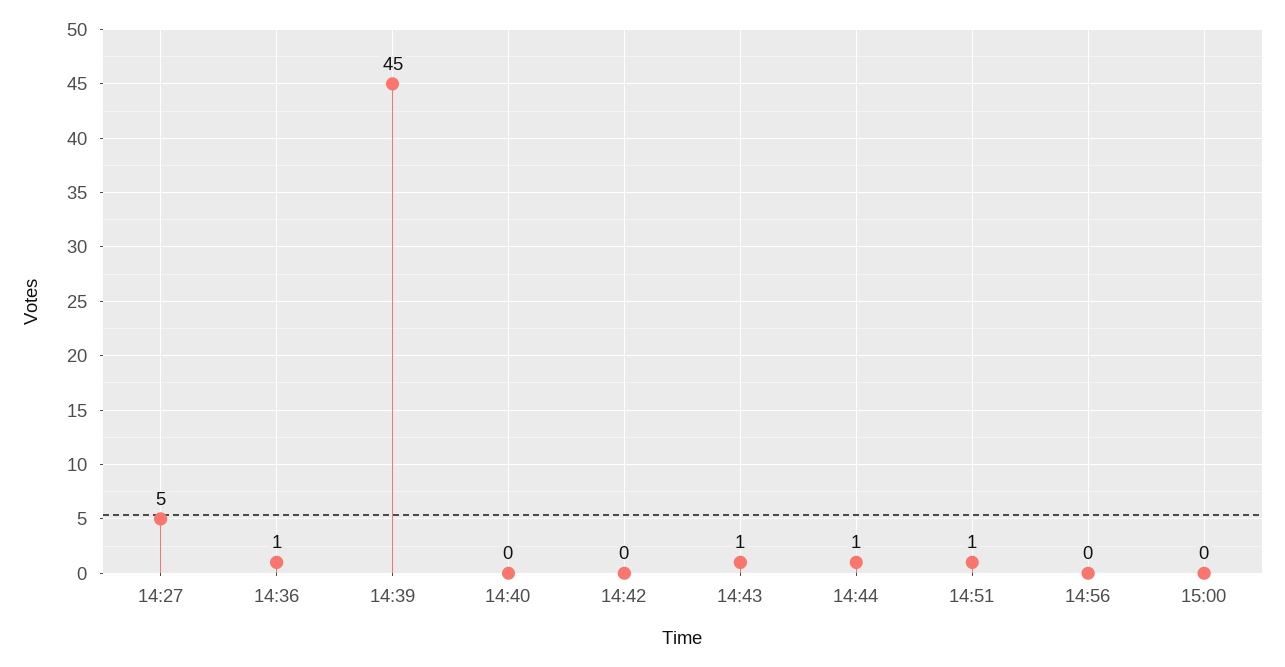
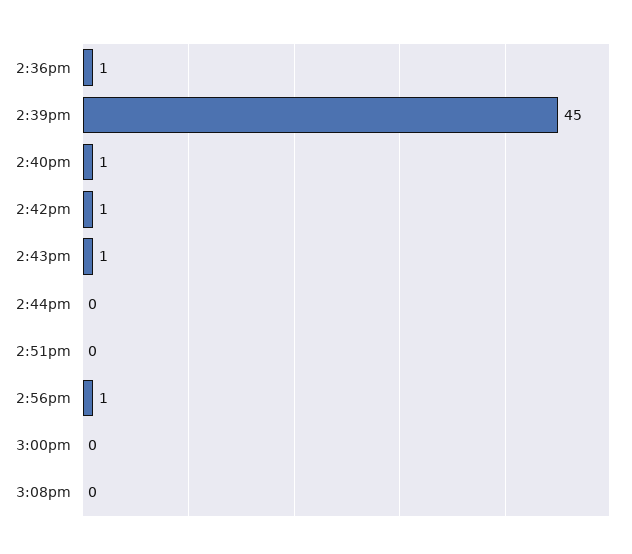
14:27: 5 -> none
14:40: 0 -> 1
14:42: 0 -> 1
14:44: 1 -> 0
14:51: 1 -> 0
14:56: 0 -> 1
3:08pm: none -> 0

